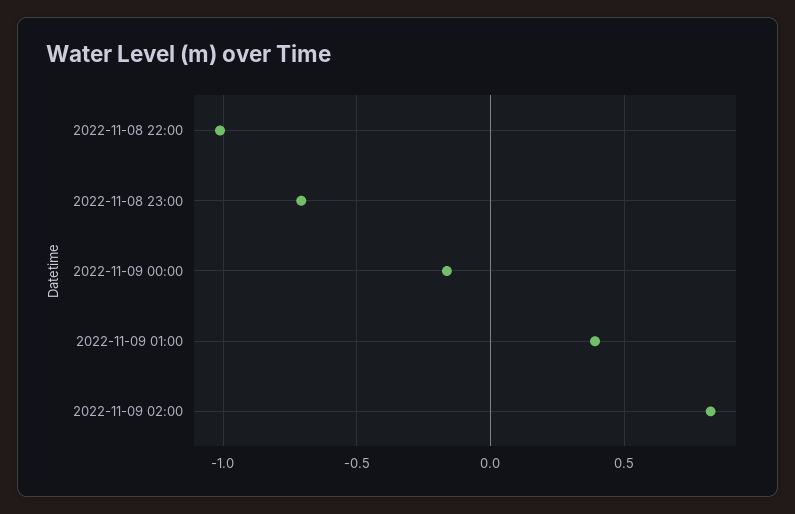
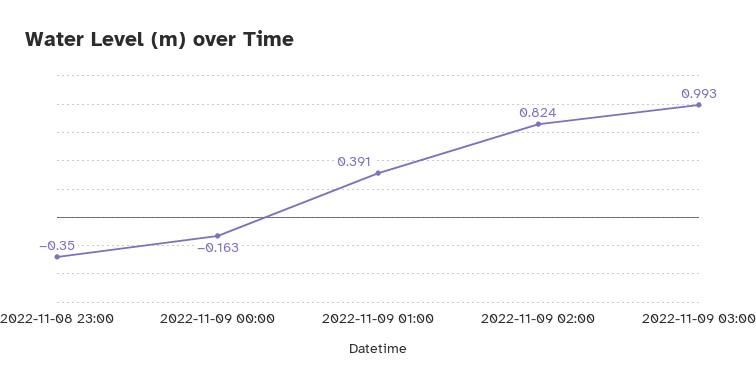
2022-11-08 22:00: -1 -> none
2022-11-08 23:00: -0.7 -> -0.35
2022-11-09 03:00: none -> 0.993

